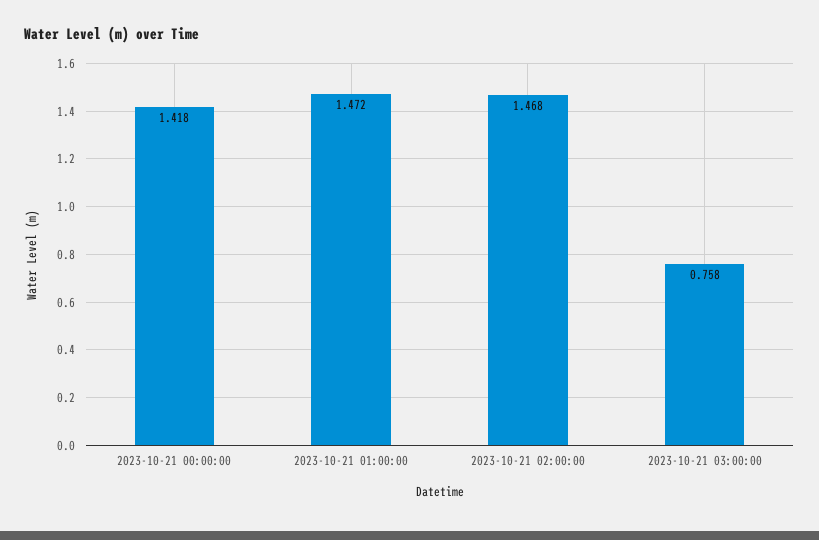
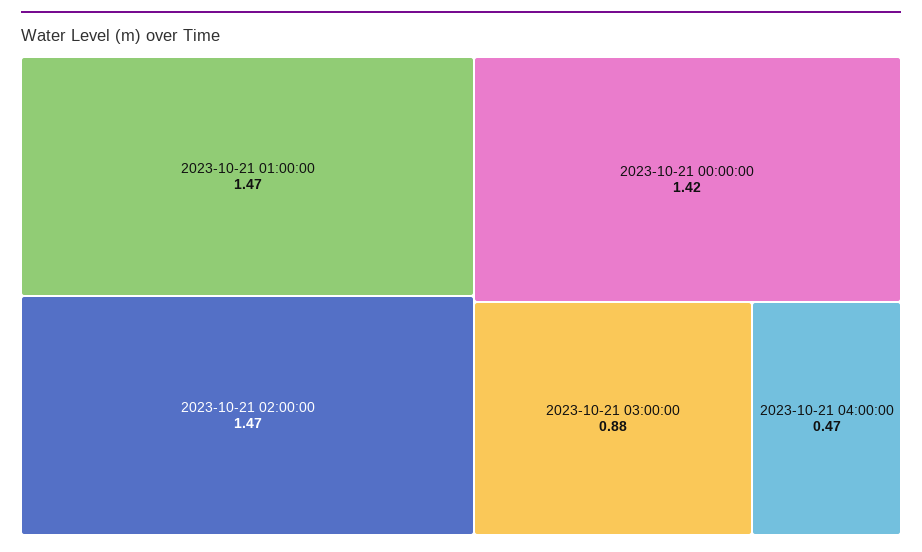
2023-10-21 03:00:00: 0.758 -> 0.88
2023-10-21 04:00:00: none -> 0.47

